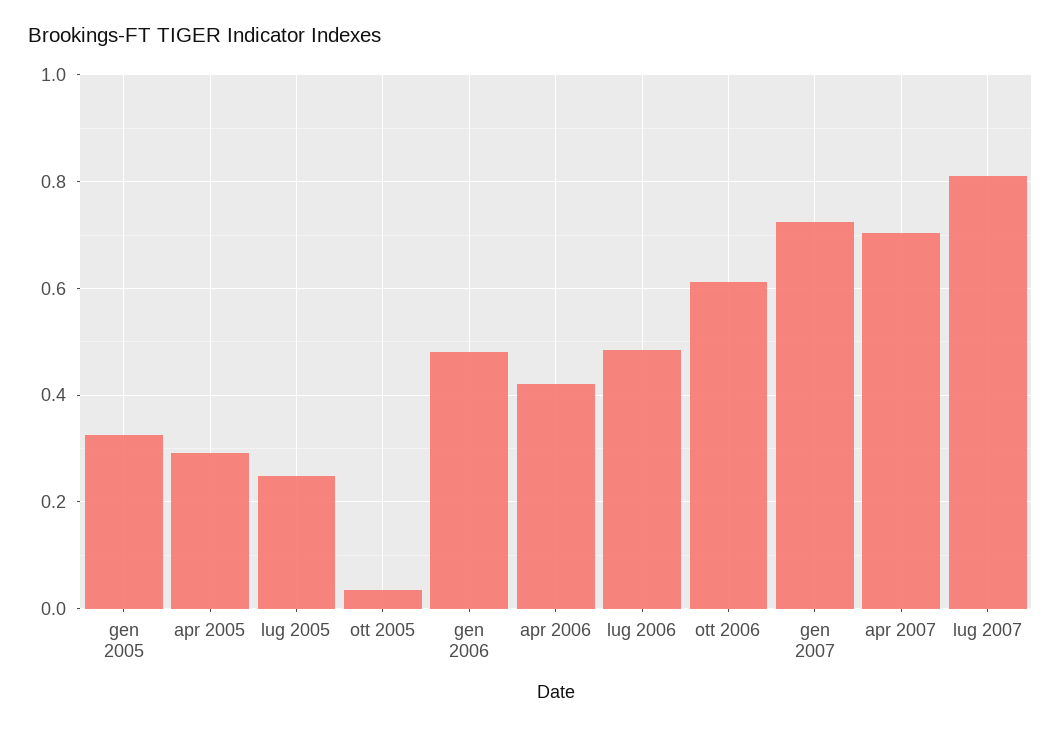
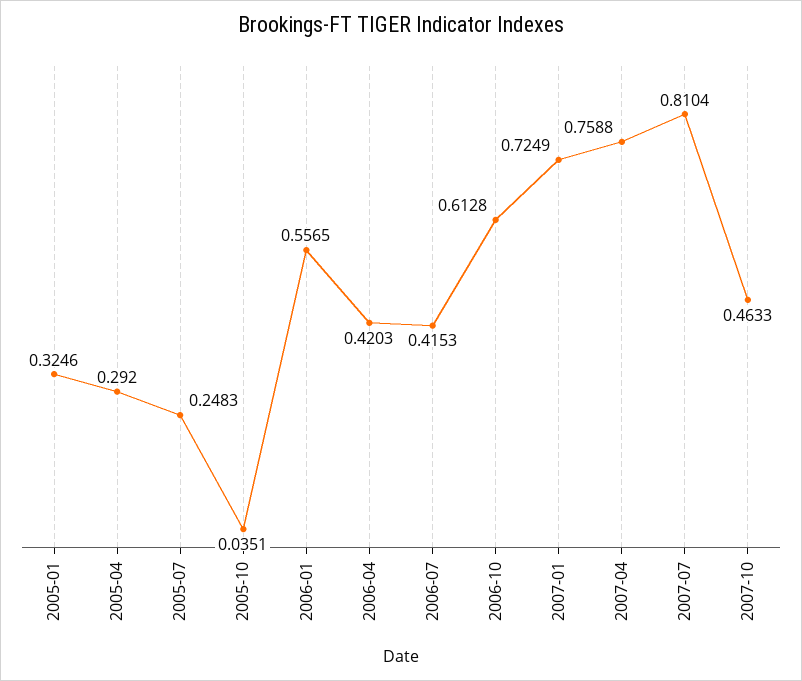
gen 2006: 0.48 -> 0.5565
lug 2006: 0.48 -> 0.4153
apr 2007: 0.7 -> 0.7588
2007-10: none -> 0.4633

